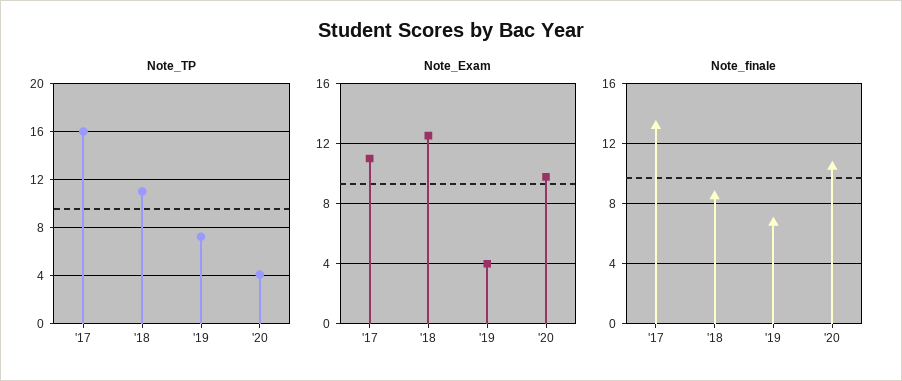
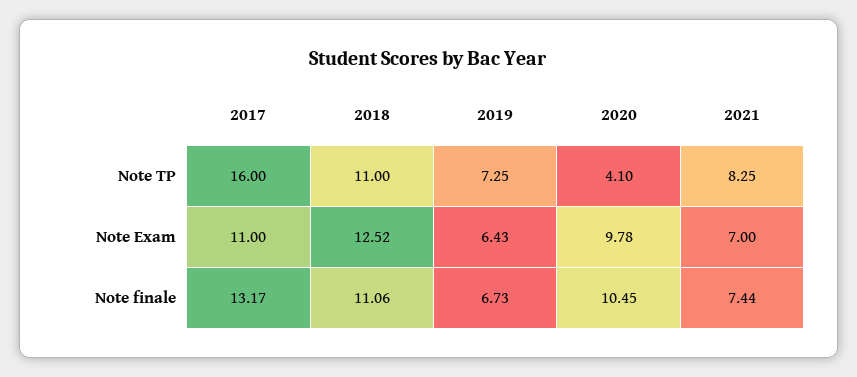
Note_Exam, '19: 4 -> 6.43
Note_finale, '18: 8.5 -> 11.06
Note_TP, 2021: none -> 8.25
Note_Exam, 2021: none -> 7
Note_finale, 2021: none -> 7.44

